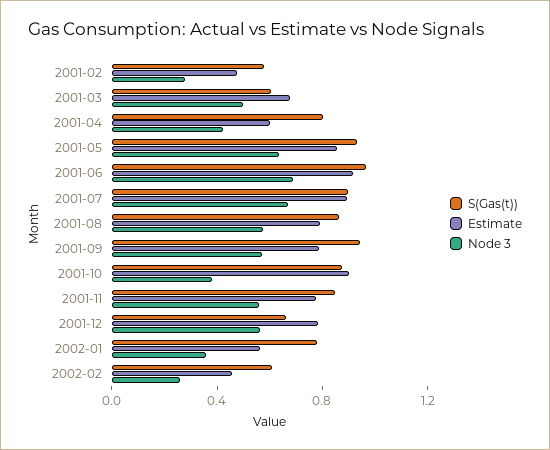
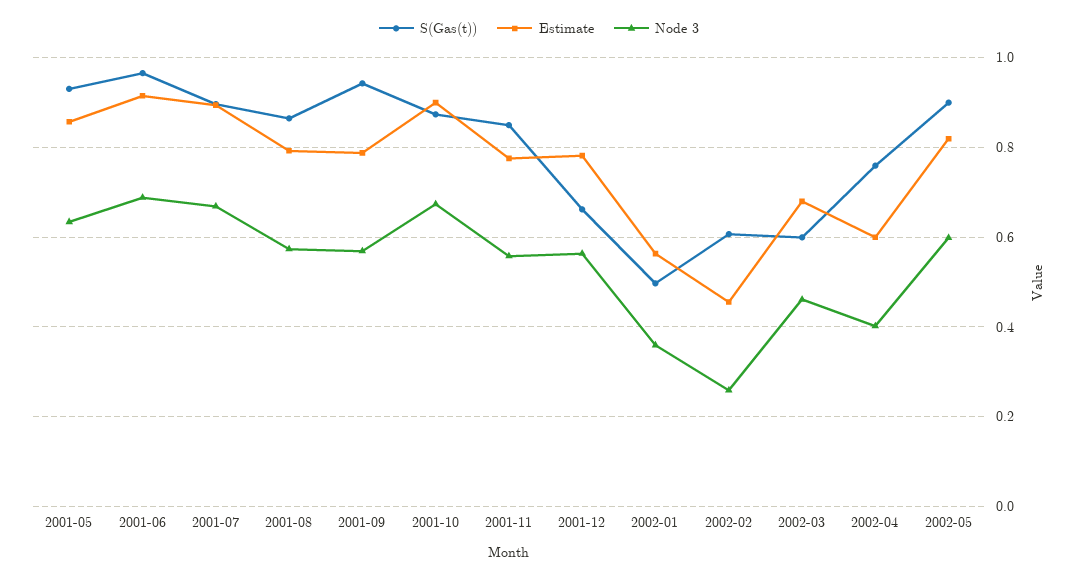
S(Gas(t)), 2001-02: 0.6 -> none
Estimate, 2001-02: 0.5 -> none
Node 3, 2001-02: 0.3 -> none
S(Gas(t)), 2001-03: 0.6 -> none
Estimate, 2001-03: 0.7 -> none
Node 3, 2001-03: 0.5 -> none
S(Gas(t)), 2001-04: 0.8 -> none
Estimate, 2001-04: 0.6 -> none
Node 3, 2001-04: 0.4 -> none
Node 3, 2001-10: 0.4 -> 0.68
S(Gas(t)), 2002-01: 0.8 -> 0.5
S(Gas(t)), 2002-03: none -> 0.6
Estimate, 2002-03: none -> 0.68
Node 3, 2002-03: none -> 0.46
S(Gas(t)), 2002-04: none -> 0.76
Estimate, 2002-04: none -> 0.6
Node 3, 2002-04: none -> 0.4
S(Gas(t)), 2002-05: none -> 0.9
Estimate, 2002-05: none -> 0.82
Node 3, 2002-05: none -> 0.6

